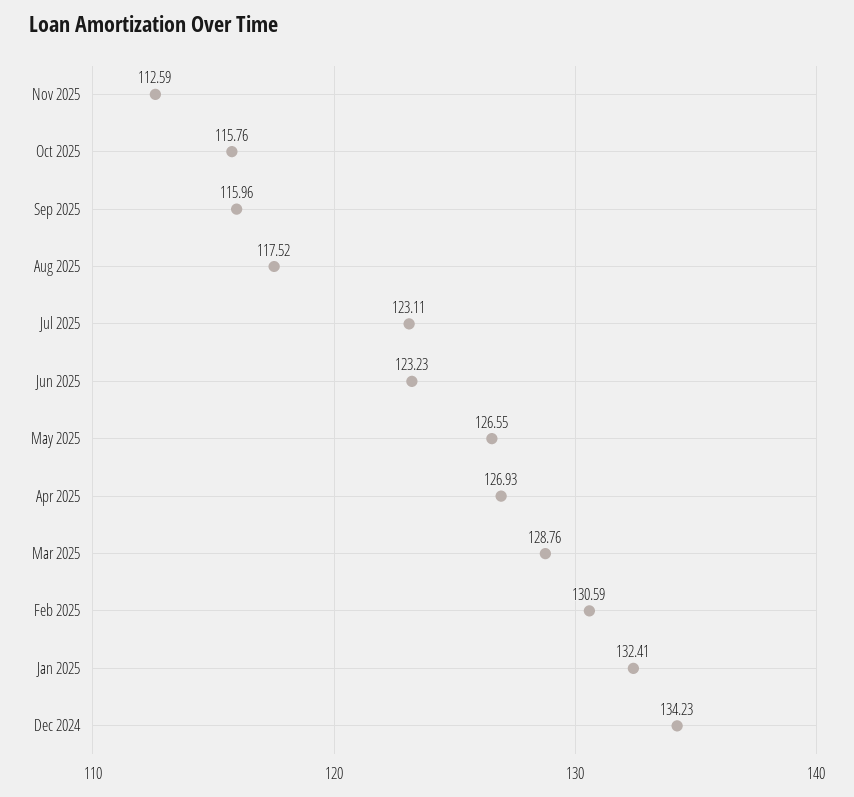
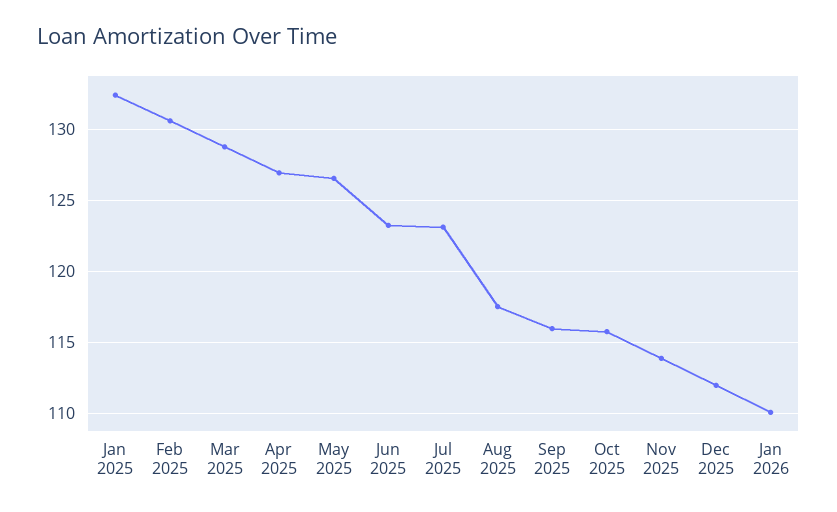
Nov 2025: 112.59 -> 114
Dec 2024: 134.23 -> none
Dec 2025: none -> 112
Jan 2026: none -> 110

